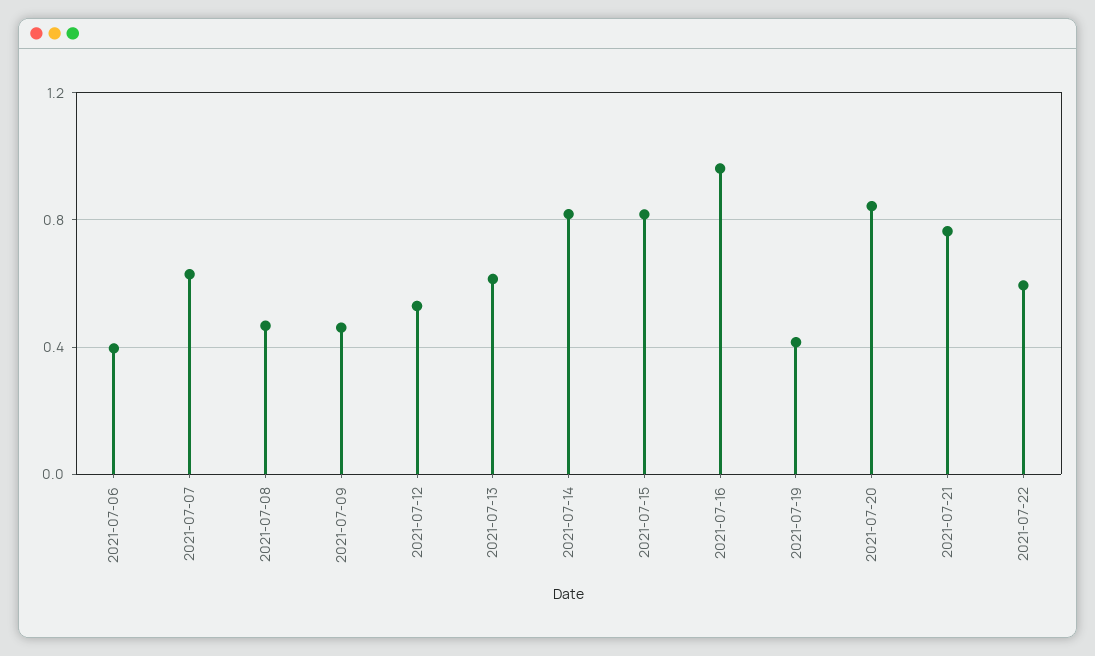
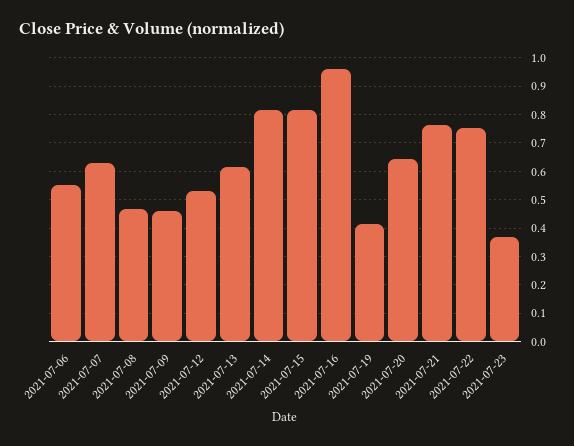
2021-07-06: 0.4 -> 0.55
2021-07-20: 0.85 -> 0.65
2021-07-22: 0.6 -> 0.75
2021-07-23: none -> 0.375

